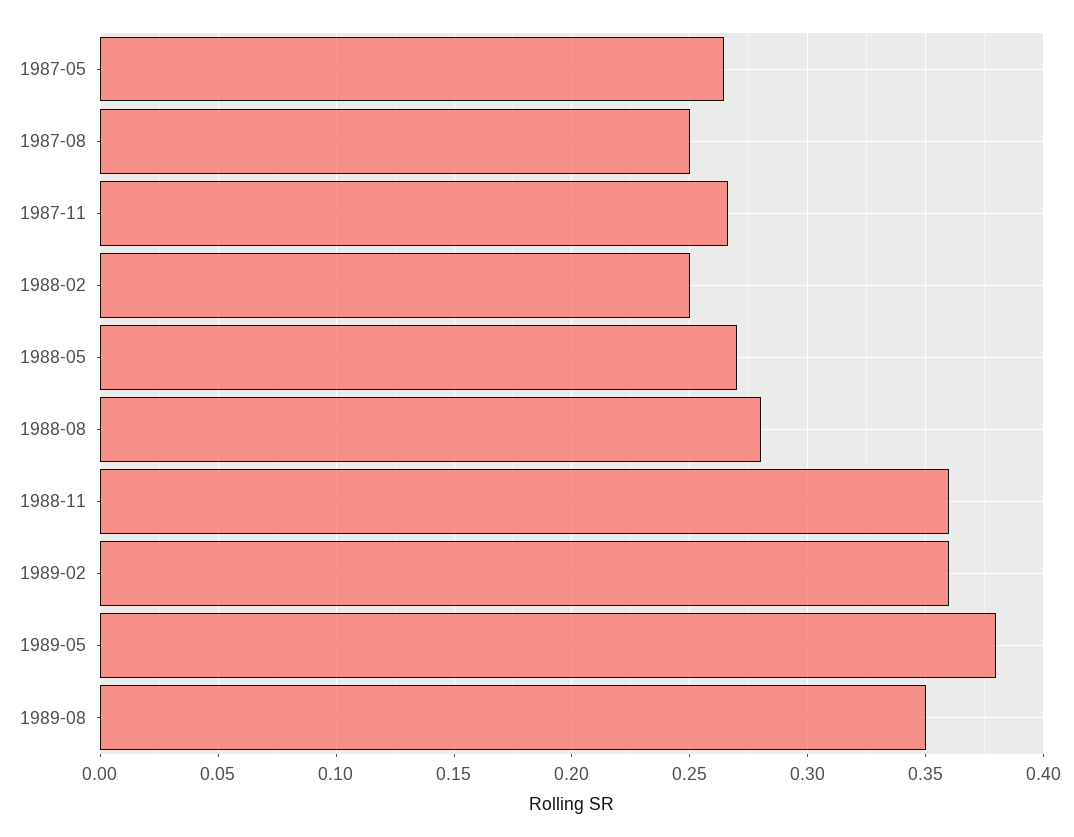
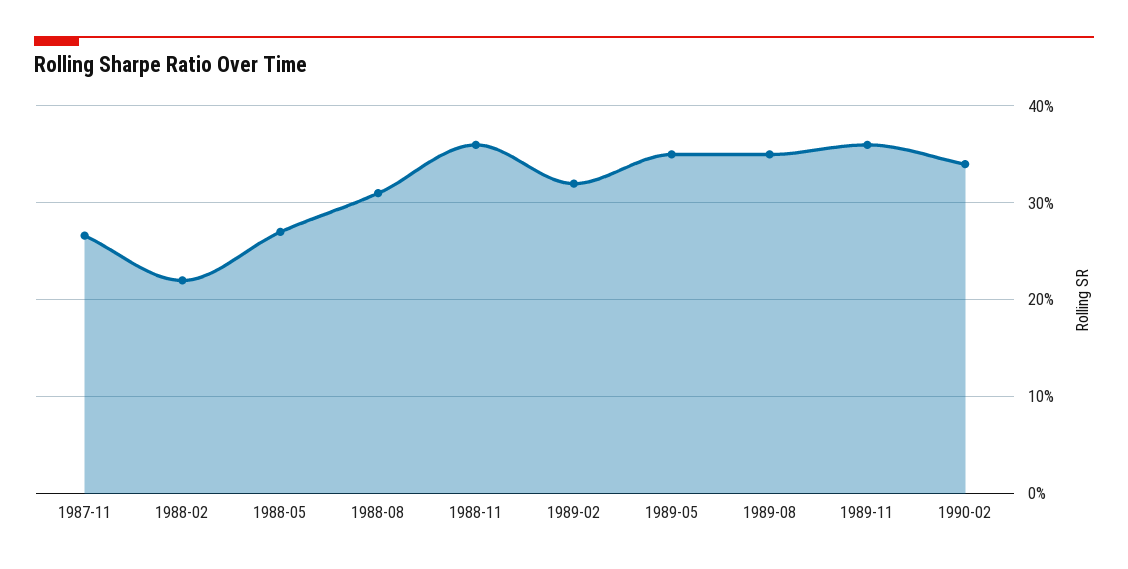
1987-05: 0.265 -> none
1987-08: 0.25 -> none
1988-02: 0.25 -> 0.22
1988-08: 0.28 -> 0.31
1989-02: 0.36 -> 0.32
1989-05: 0.38 -> 0.35
1989-11: none -> 0.36
1990-02: none -> 0.34

